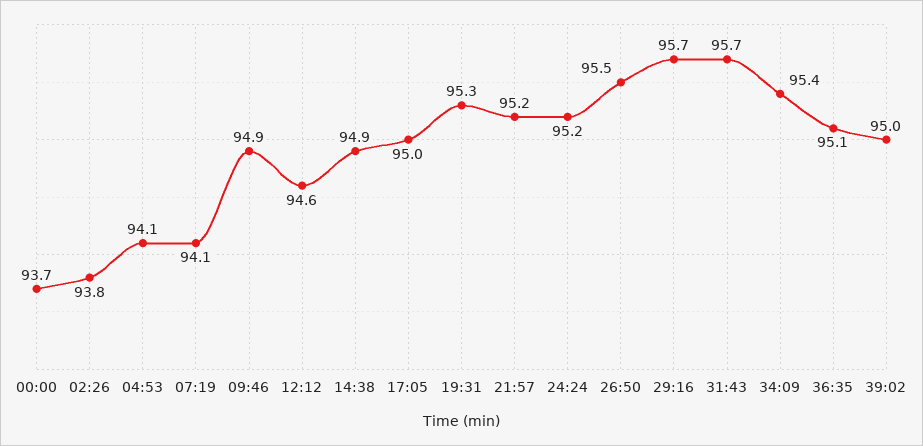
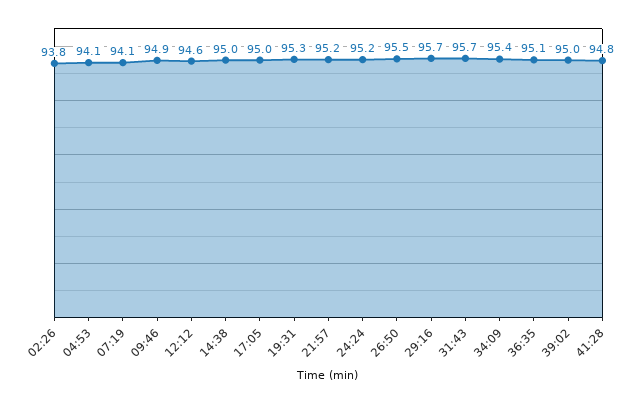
00:00: 93.7 -> none
14:38: 94.9 -> 95
41:28: none -> 94.8

